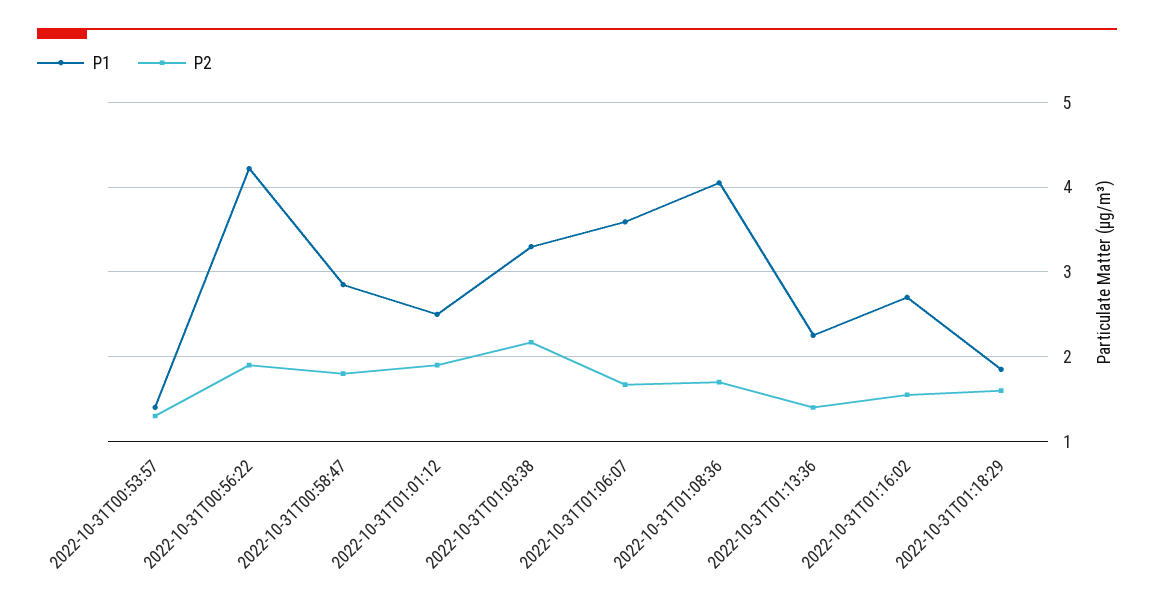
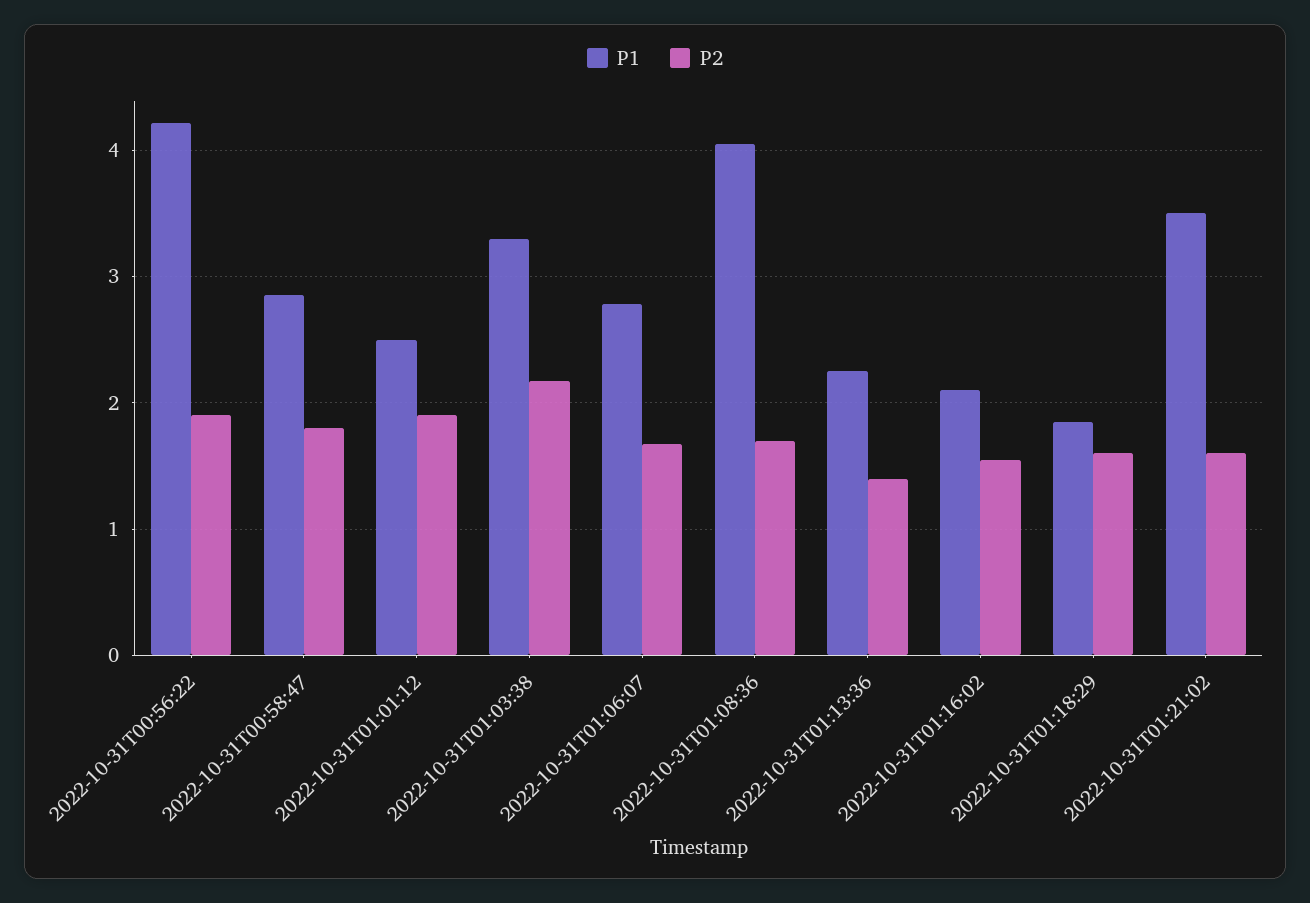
P1, 2022-10-31T00:53:57: 1.4 -> none
P2, 2022-10-31T00:53:57: 1.3 -> none
P1, 2022-10-31T01:06:07: 3.6 -> 2.8
P1, 2022-10-31T01:16:02: 2.7 -> 2.1
P1, 2022-10-31T01:21:02: none -> 3.5
P2, 2022-10-31T01:21:02: none -> 1.6

